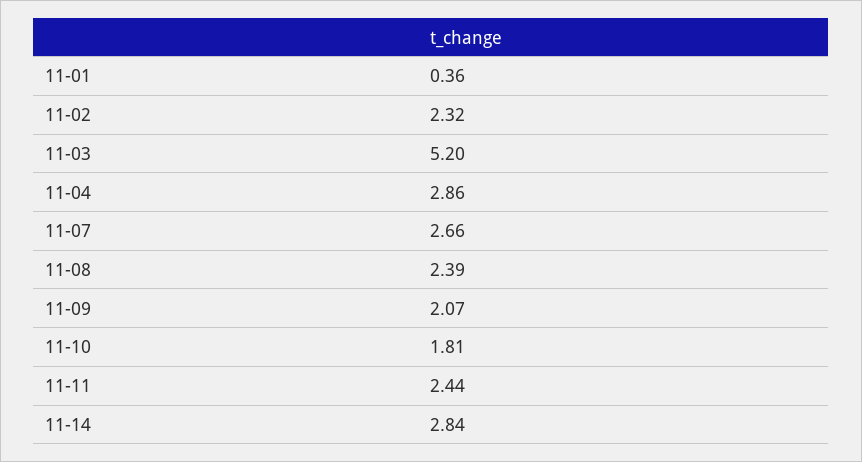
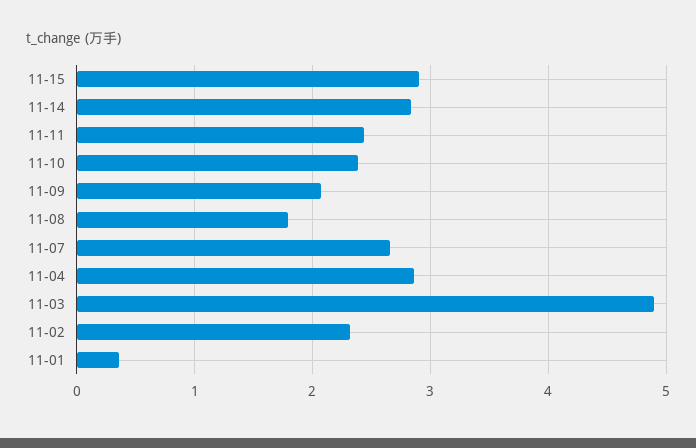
11-03: 5.2 -> 4.9
11-08: 2.39 -> 1.8
11-10: 1.81 -> 2.4
11-15: none -> 2.9

